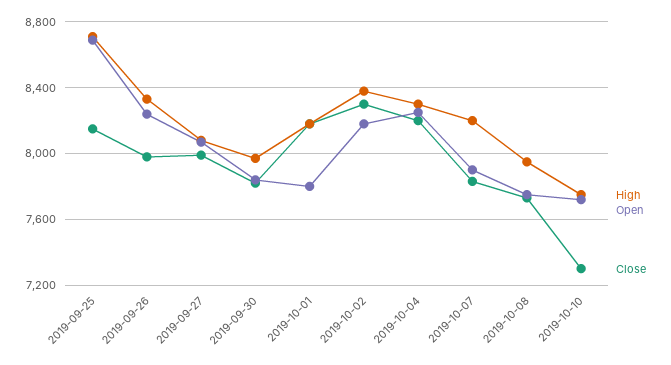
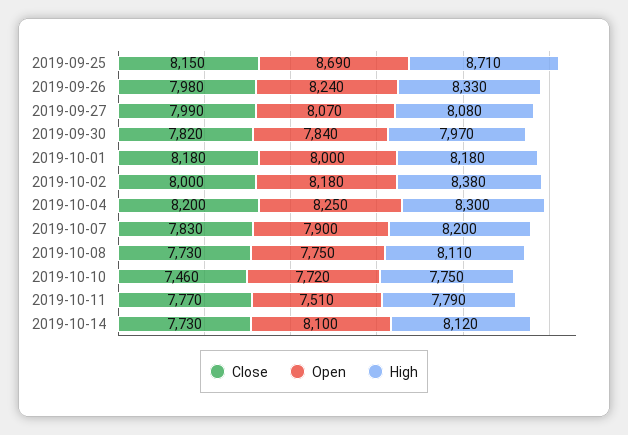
Open, 2019-10-01: 7800 -> 8000
Close, 2019-10-02: 8300 -> 8000
High, 2019-10-08: 7950 -> 8110
Close, 2019-10-10: 7300 -> 7460
Close, 2019-10-11: none -> 7770
Open, 2019-10-11: none -> 7510
High, 2019-10-11: none -> 7790
Close, 2019-10-14: none -> 7730
Open, 2019-10-14: none -> 8100
High, 2019-10-14: none -> 8120

